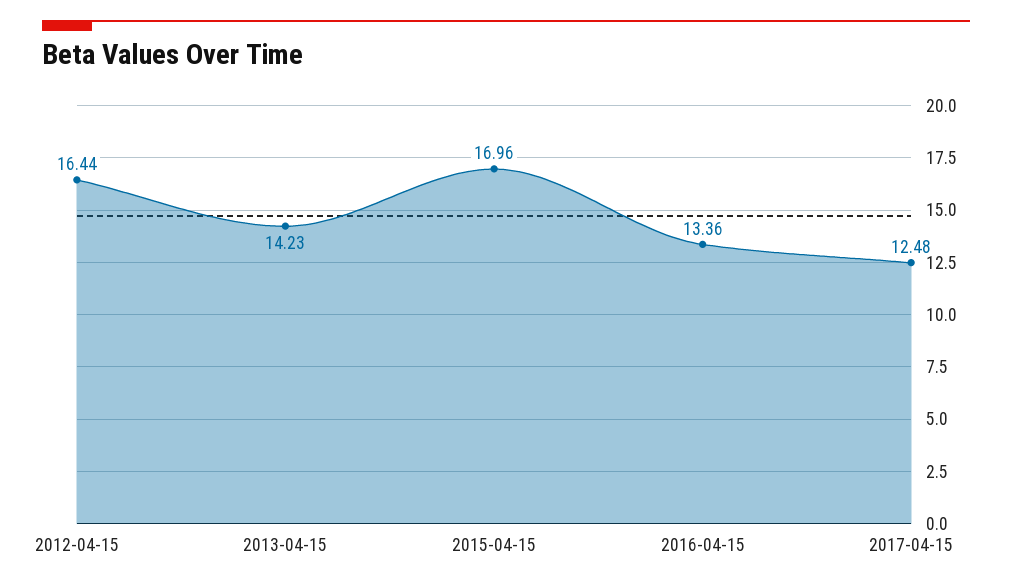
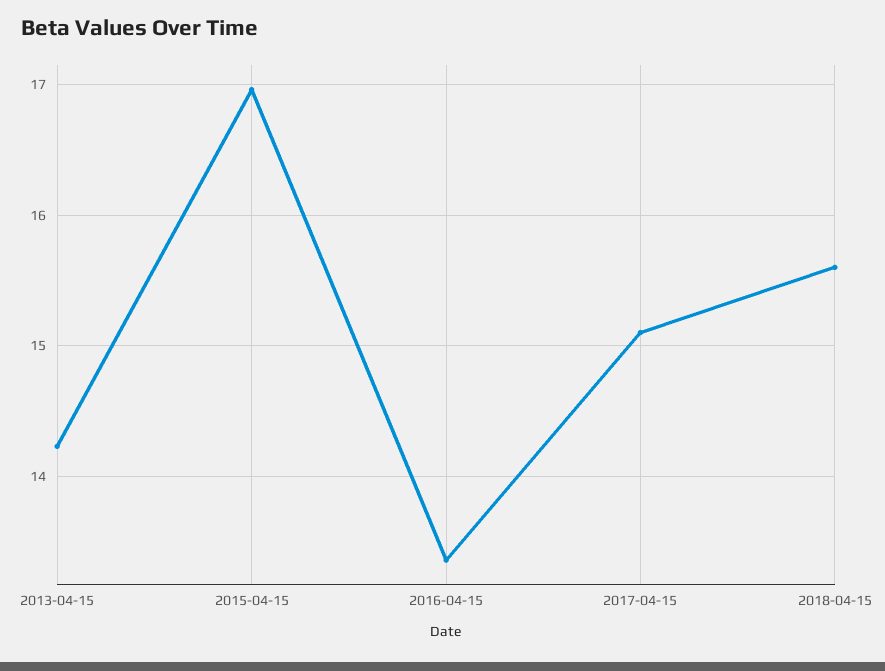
2012-04-15: 16.44 -> none
2017-04-15: 12.48 -> 15.1
2018-04-15: none -> 15.6

